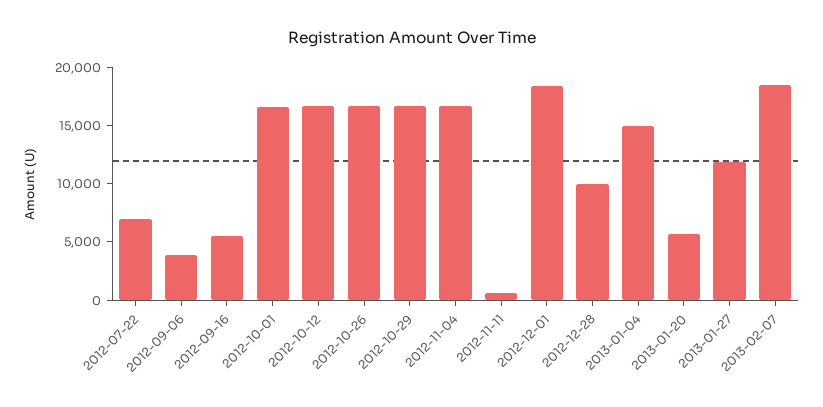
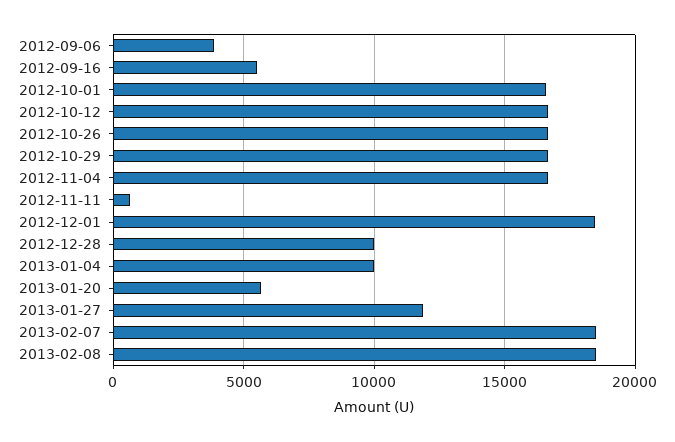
2012-07-22: 7000 -> none
2013-01-04: 15000 -> 10000
2013-02-08: none -> 18500

